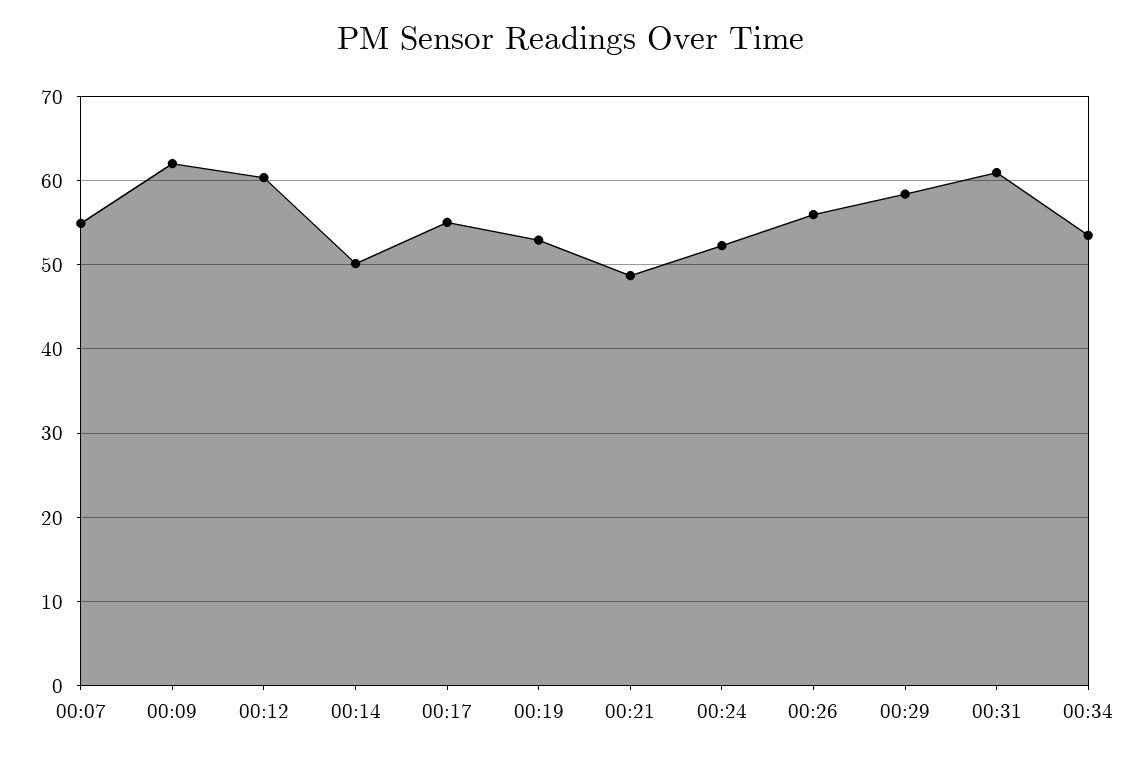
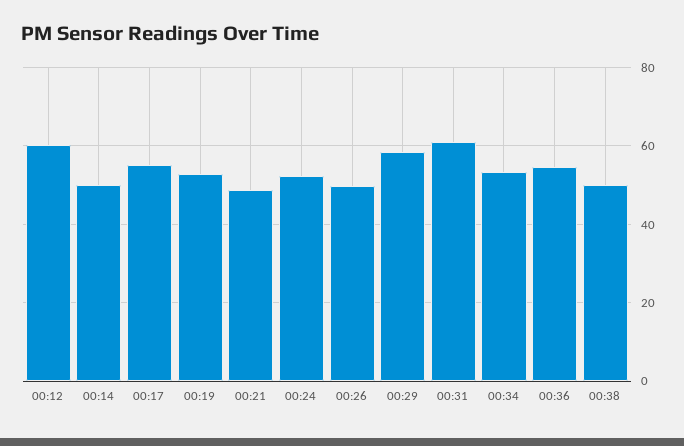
00:07: 55 -> none
00:09: 62 -> none
00:26: 56 -> 50
00:36: none -> 54
00:38: none -> 50

